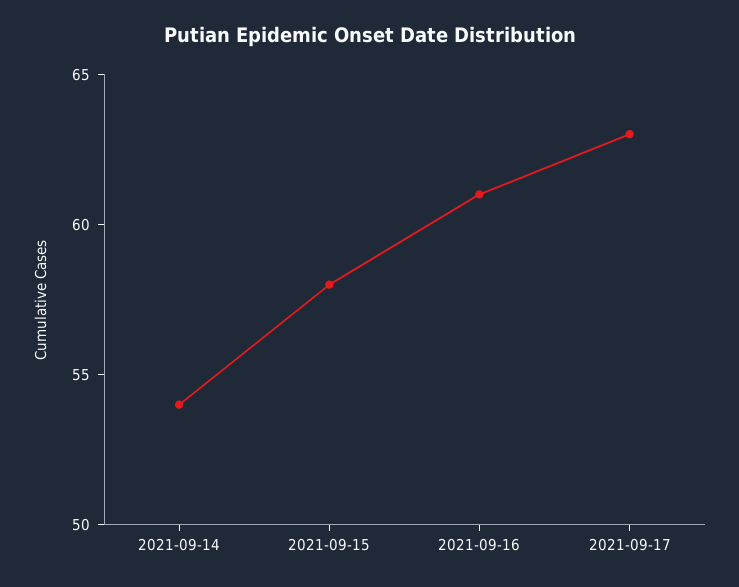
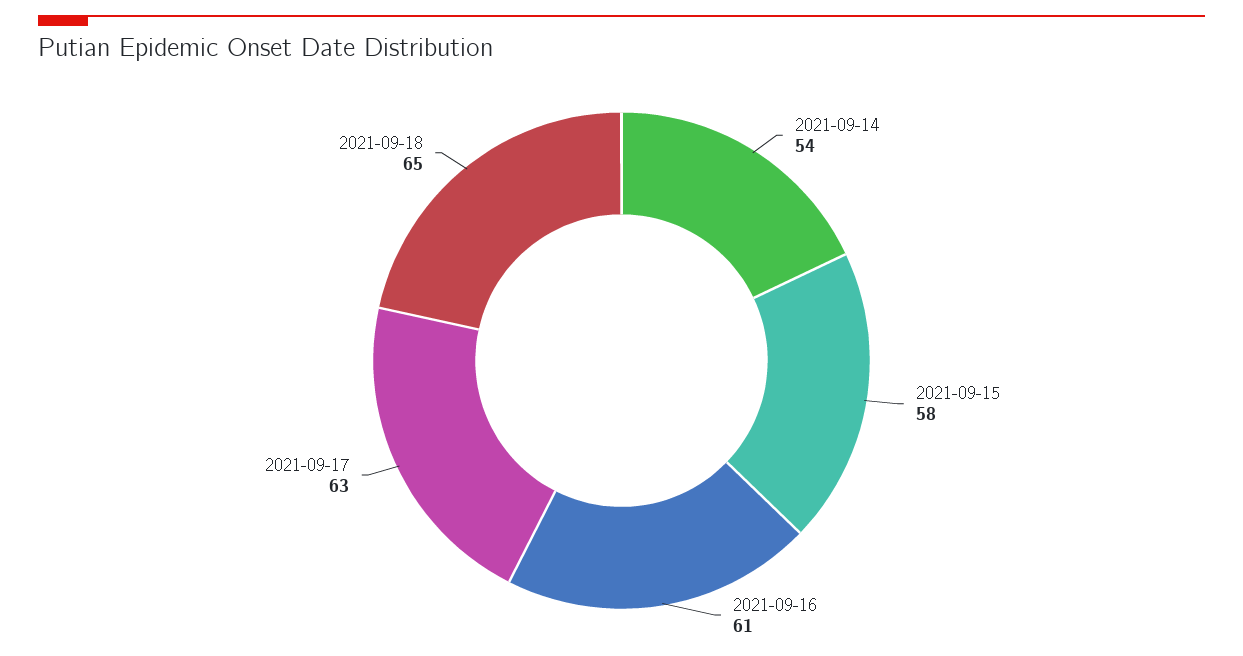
2021-09-18: none -> 65

